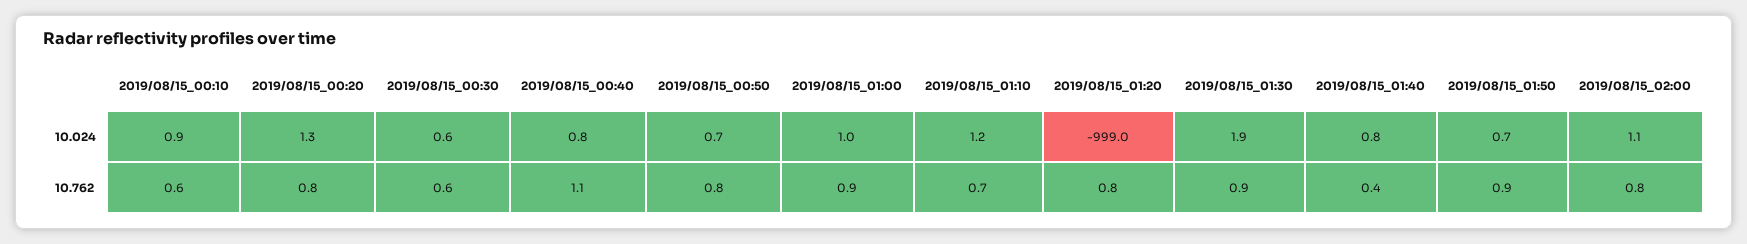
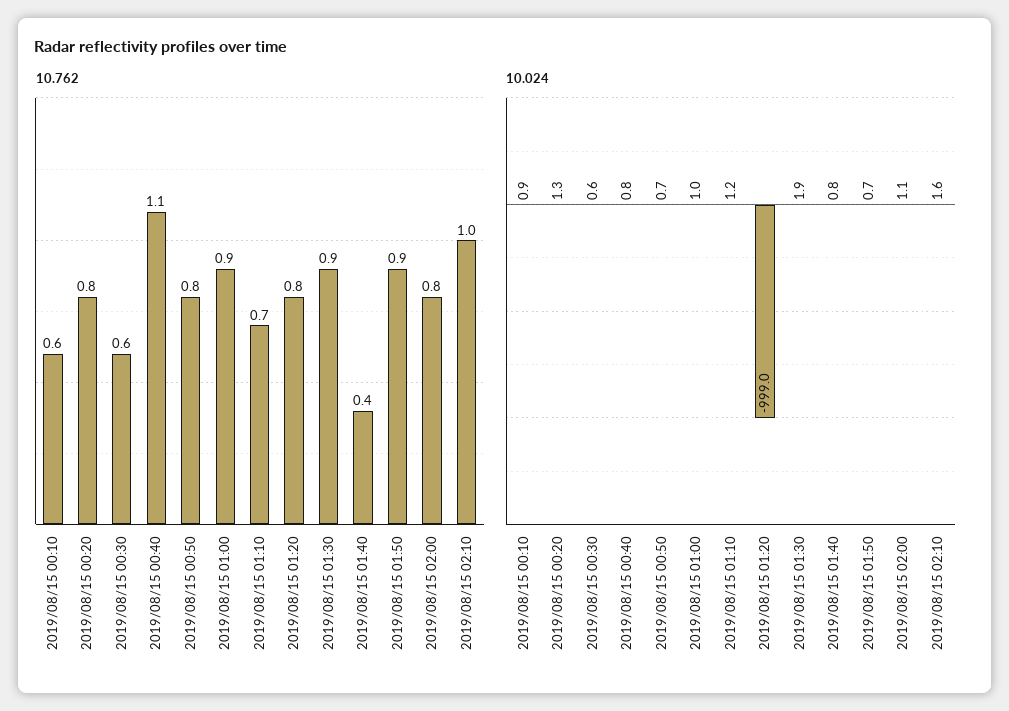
10.762, 2019/08/15 02:10: none -> 1
10.024, 2019/08/15 02:10: none -> 1.6

